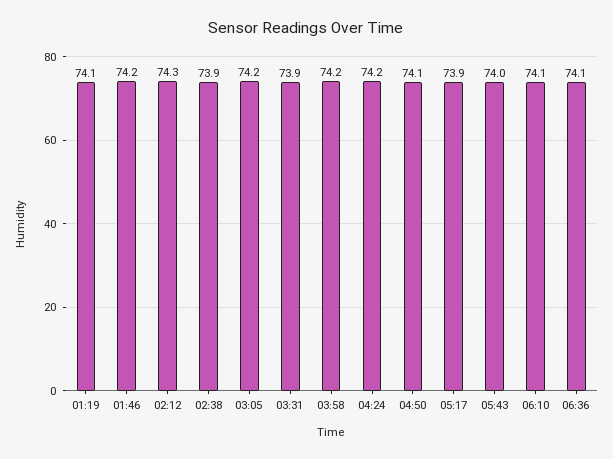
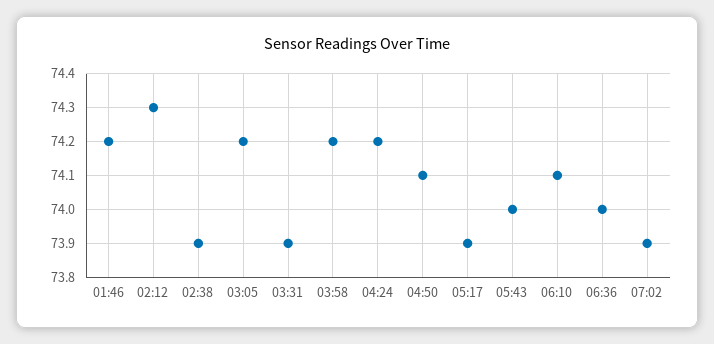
01:19: 74.1 -> none
06:36: 74.1 -> 74
07:02: none -> 73.9

